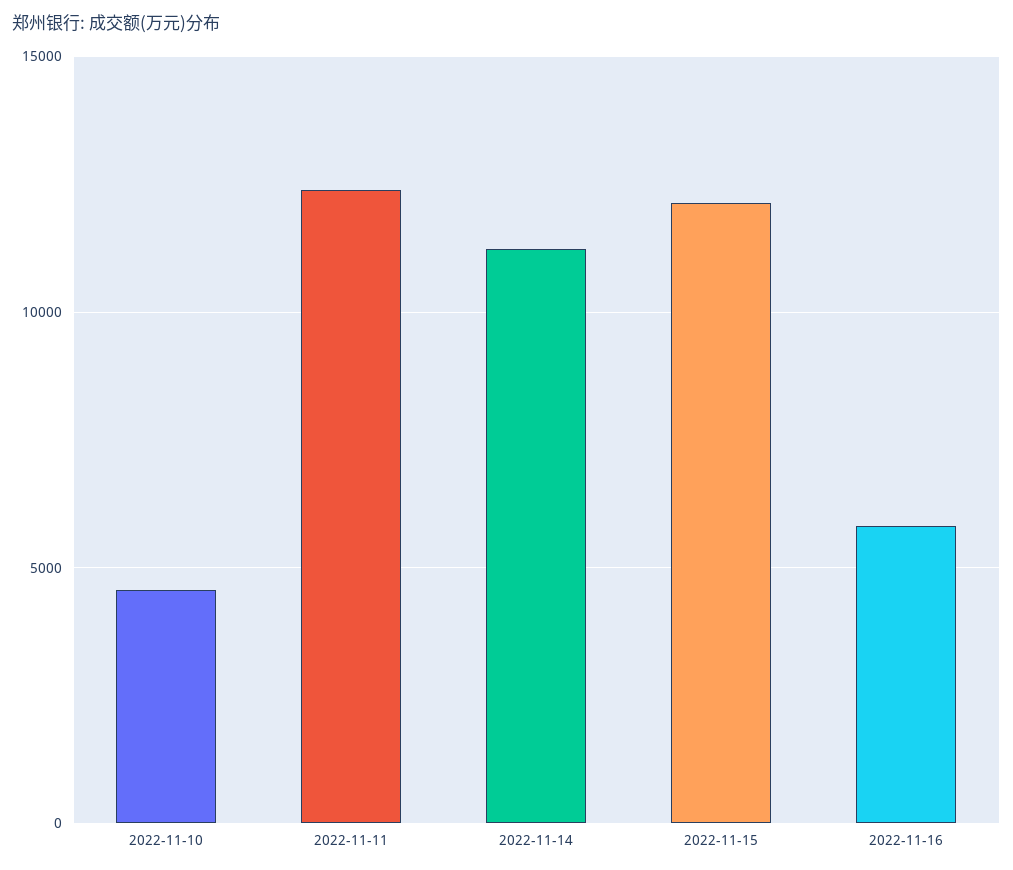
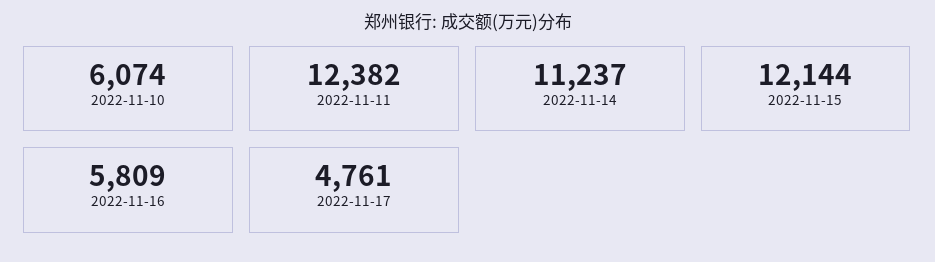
2022-11-10: 4500 -> 6074
2022-11-17: none -> 4761

